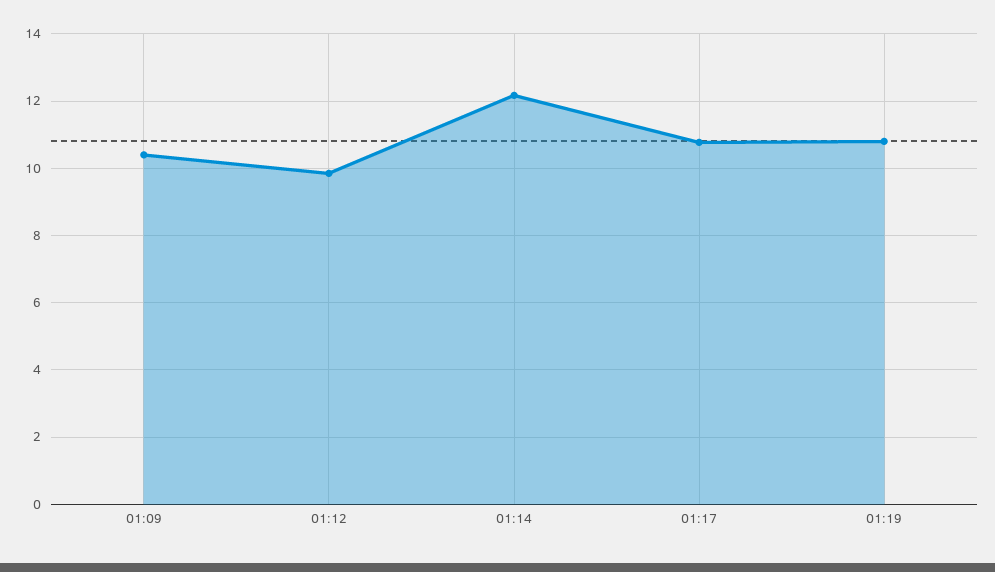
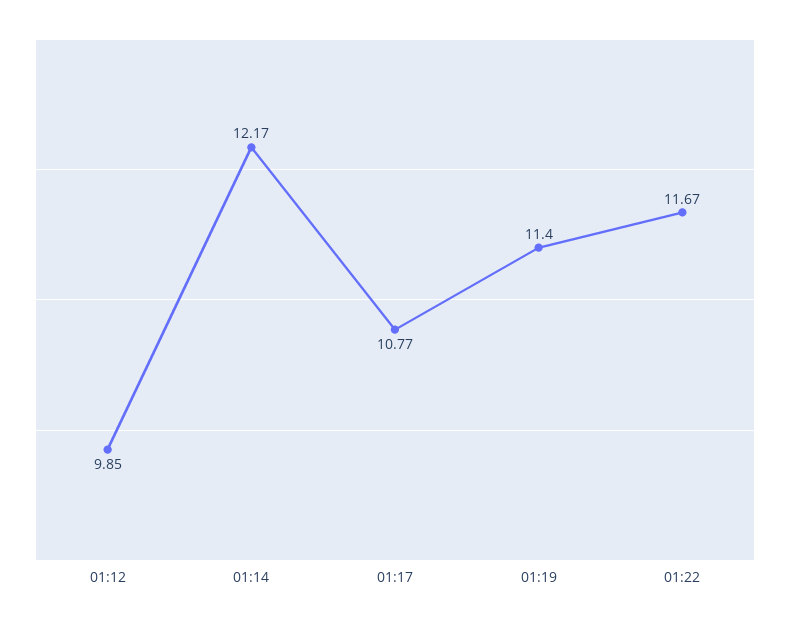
01:09: 10.4 -> none
01:19: 10.8 -> 11.4
01:22: none -> 11.67

